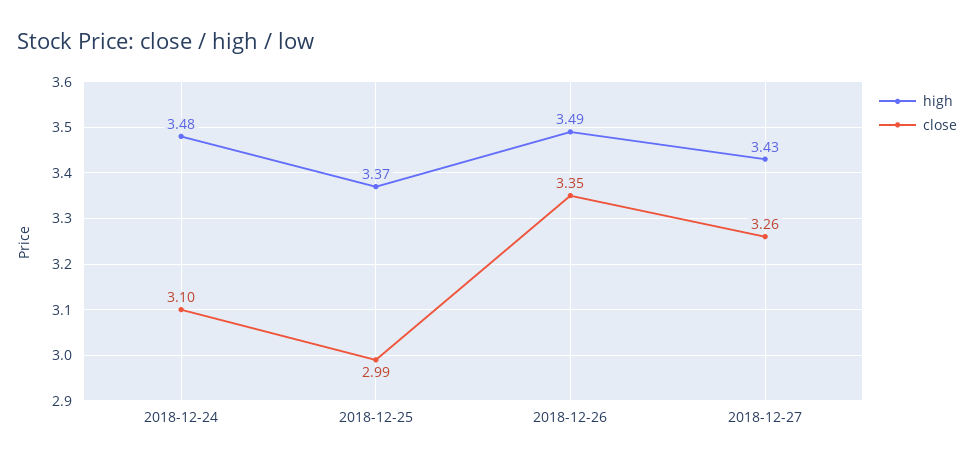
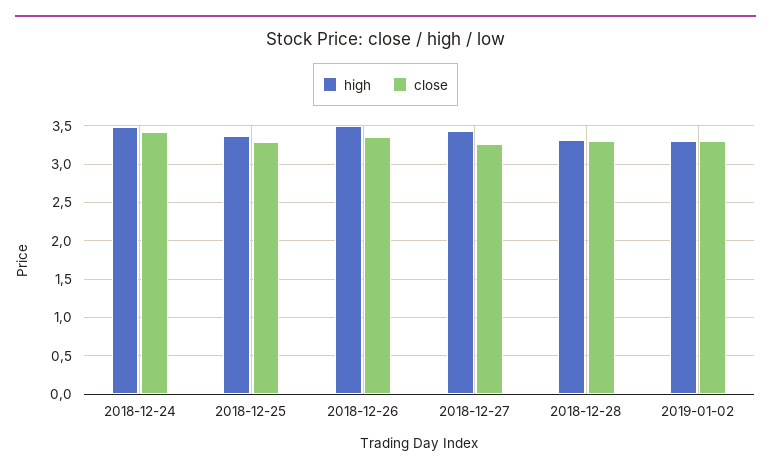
close, 2018-12-24: 3.1 -> 3.4
close, 2018-12-25: 2.99 -> 3.3
high, 2018-12-28: none -> 3.3
close, 2018-12-28: none -> 3.3
high, 2019-01-02: none -> 3.3
close, 2019-01-02: none -> 3.3

